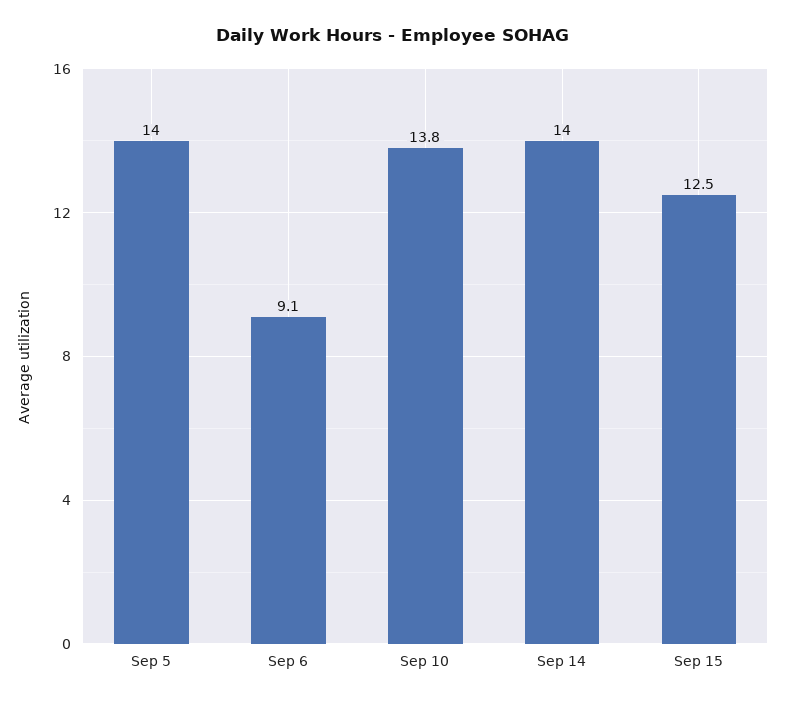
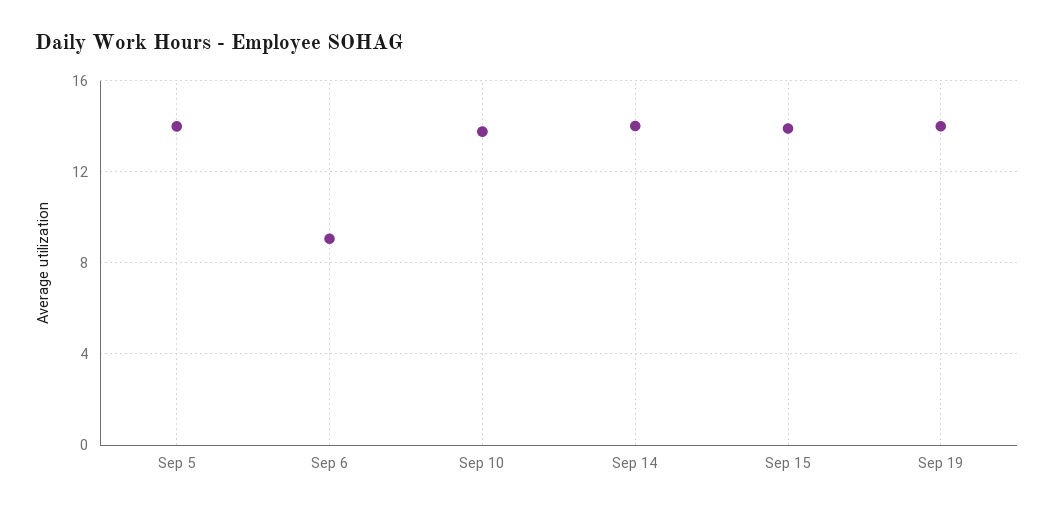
Sep 15: 12.5 -> 14
Sep 19: none -> 14

